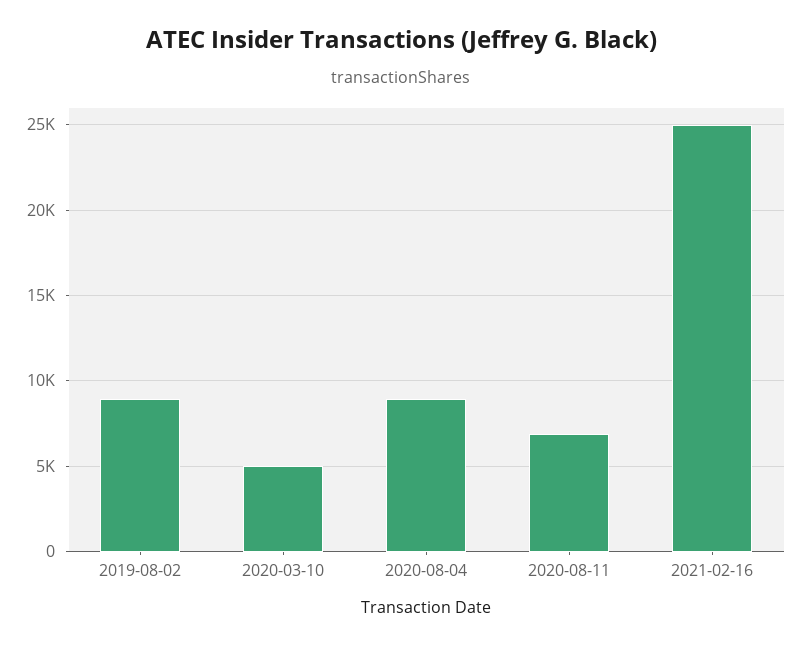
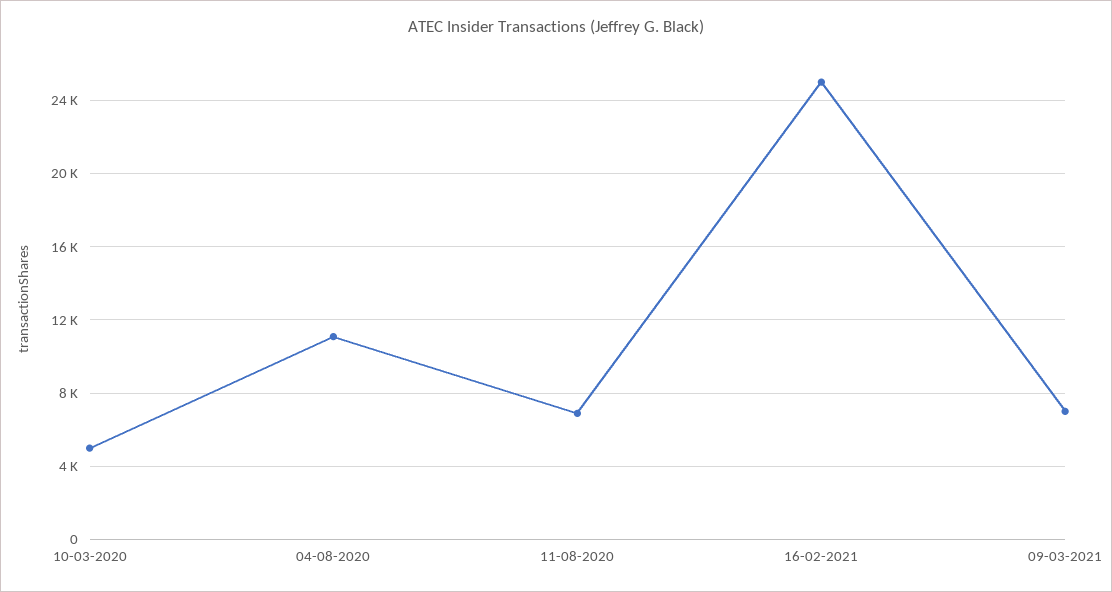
2019-08-02: 9000 -> none
2020-08-04: 9000 -> 11000
09-03-2021: none -> 7000

